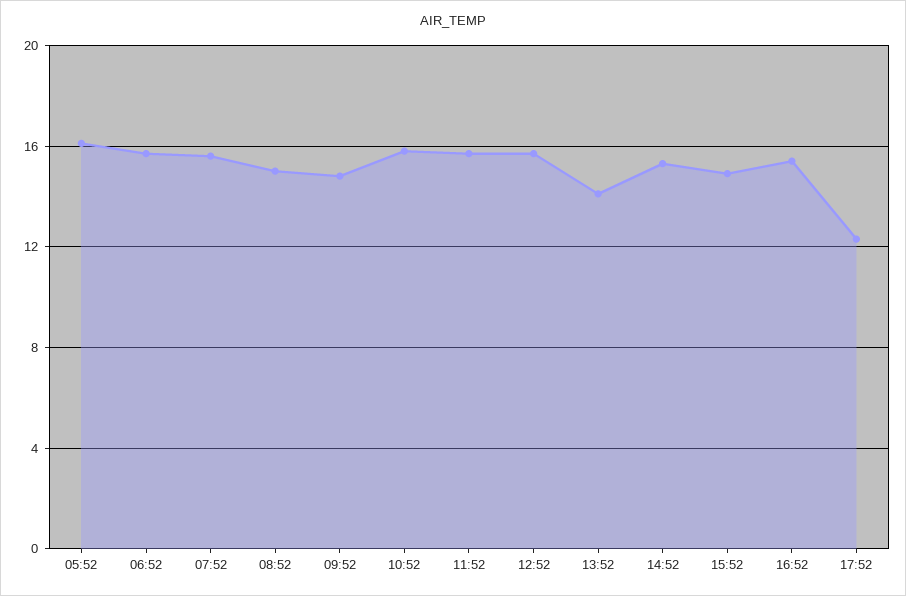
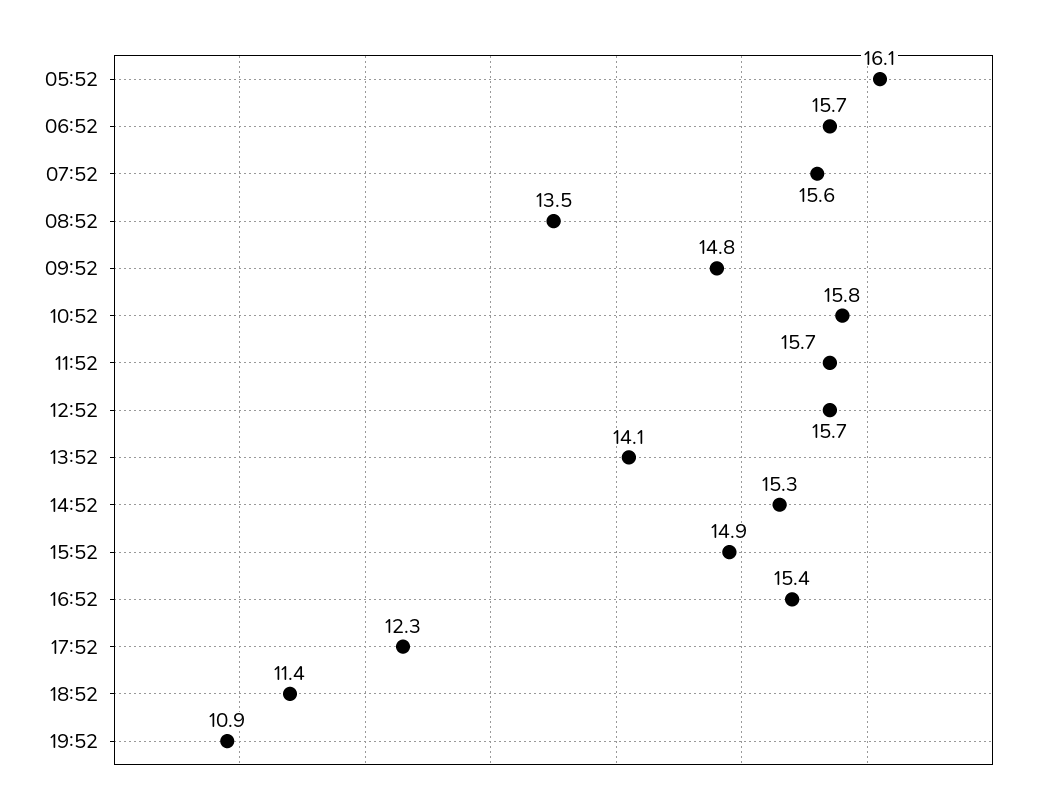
08:52: 15 -> 13.5
18:52: none -> 11.4
19:52: none -> 10.9

